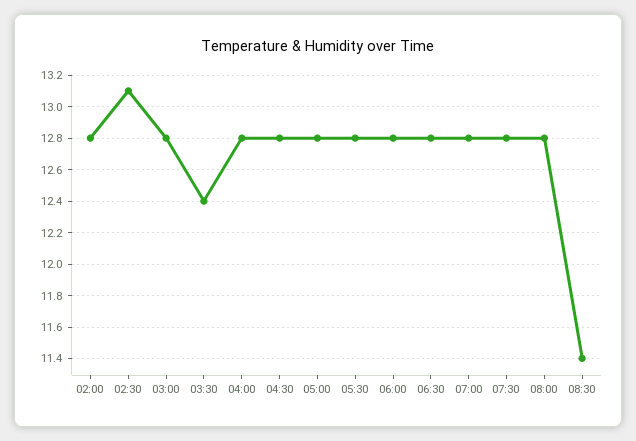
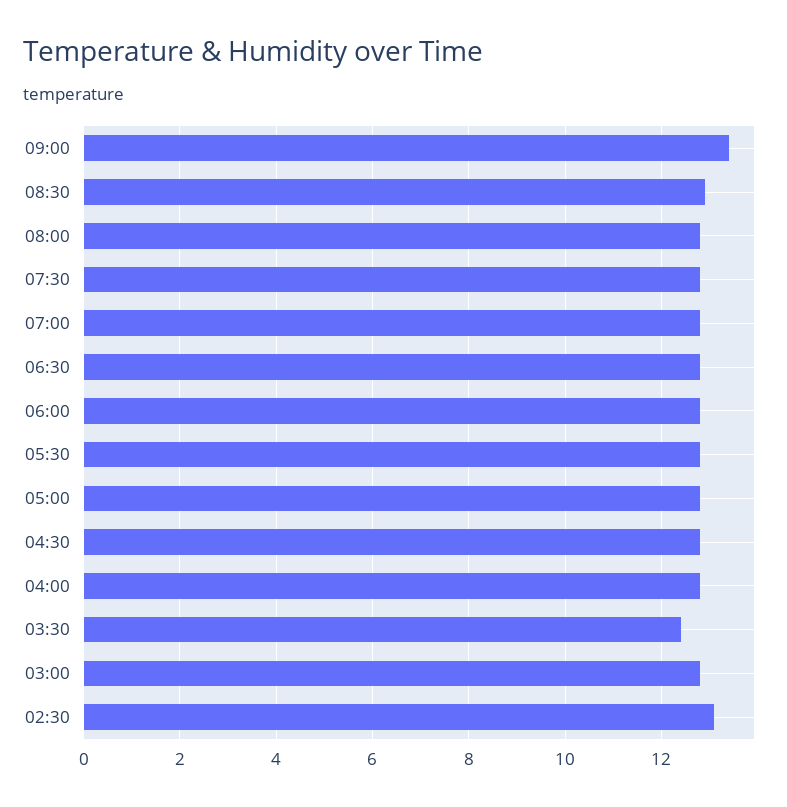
02:00: 12.8 -> none
08:30: 11.4 -> 13
09:00: none -> 13.5

